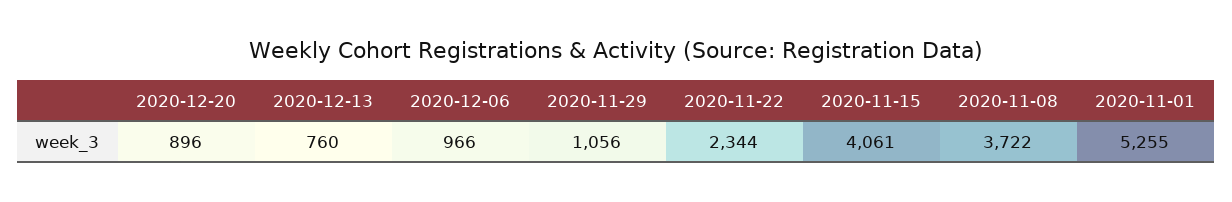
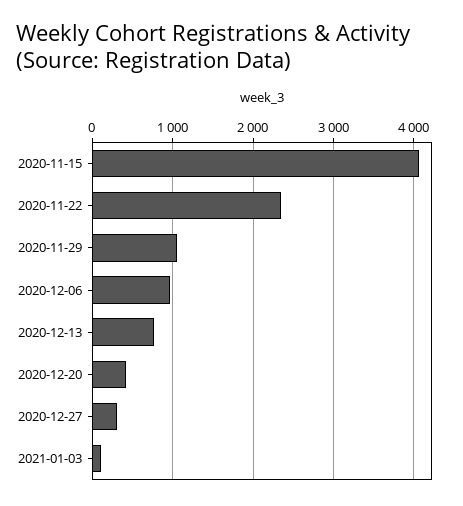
2020-12-20: 896 -> 400
2020-11-08: 3722 -> none
2020-11-01: 5255 -> none
2020-12-27: none -> 300
2021-01-03: none -> 100

